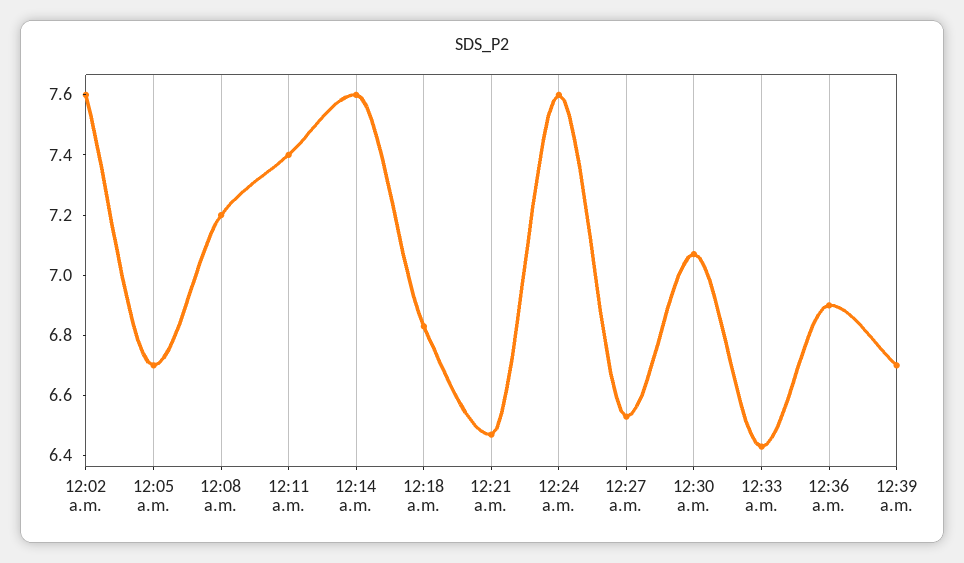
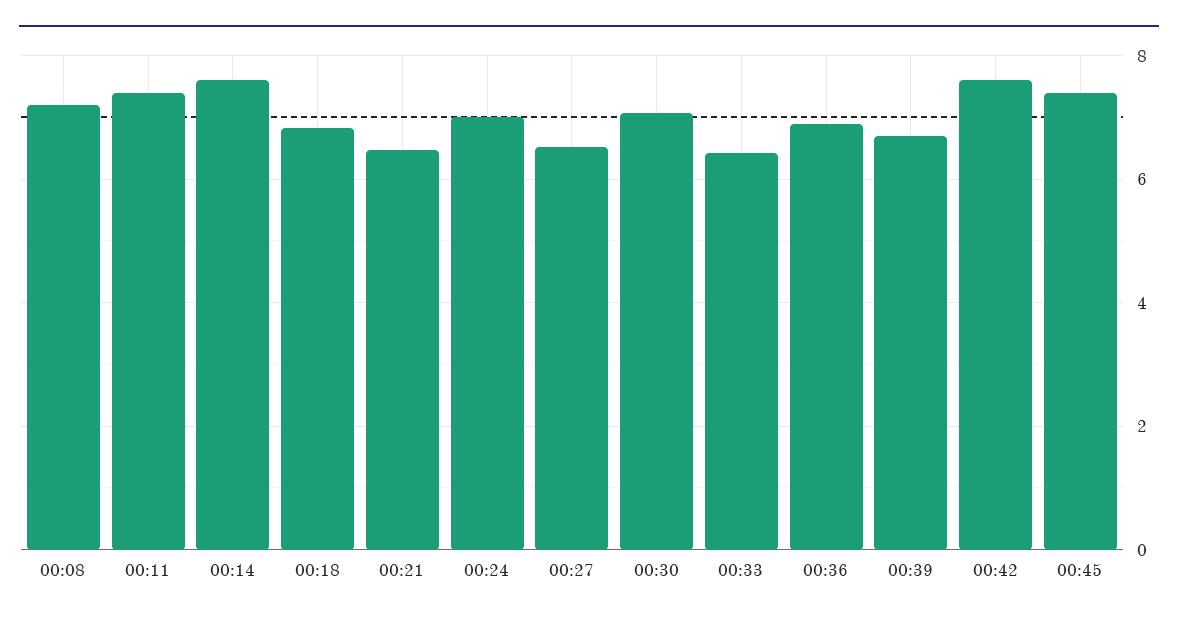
12:02 a.m.: 7.6 -> none
12:05 a.m.: 6.7 -> none
12:24 a.m.: 7.6 -> 7
00:42: none -> 7.6
00:45: none -> 7.4

